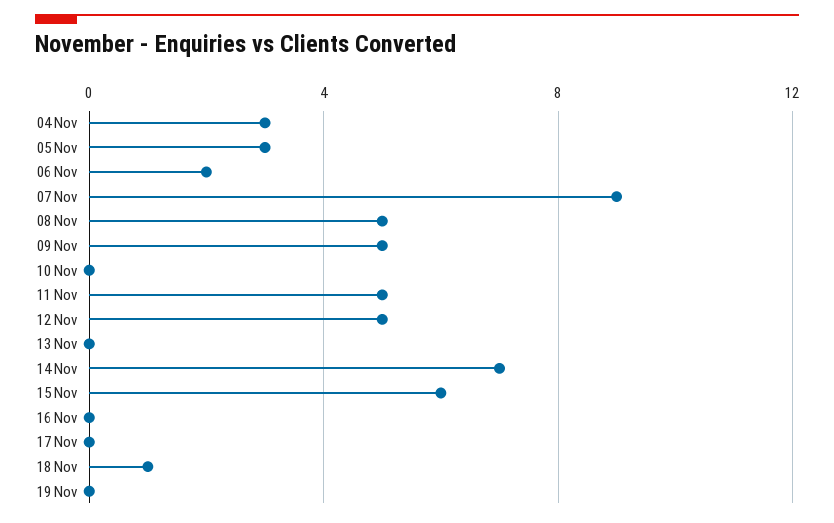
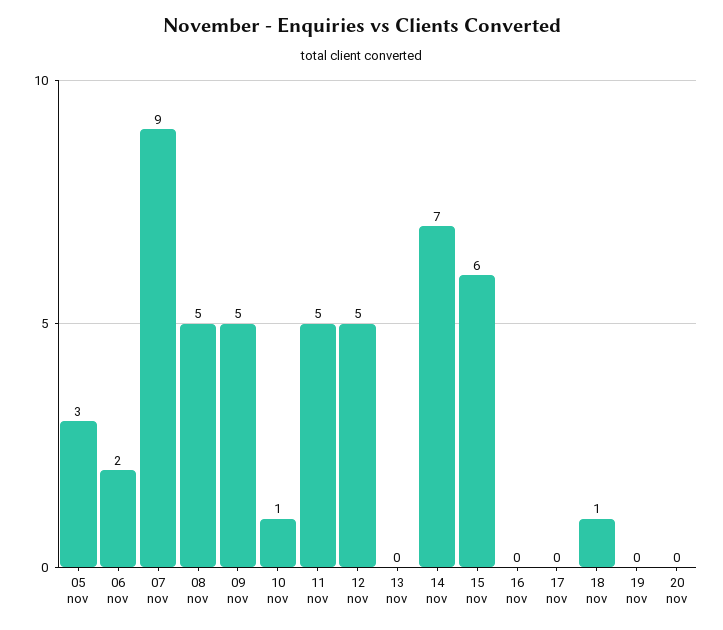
04 Nov: 3 -> none
10 Nov: 0 -> 1
20 nov: none -> 0

